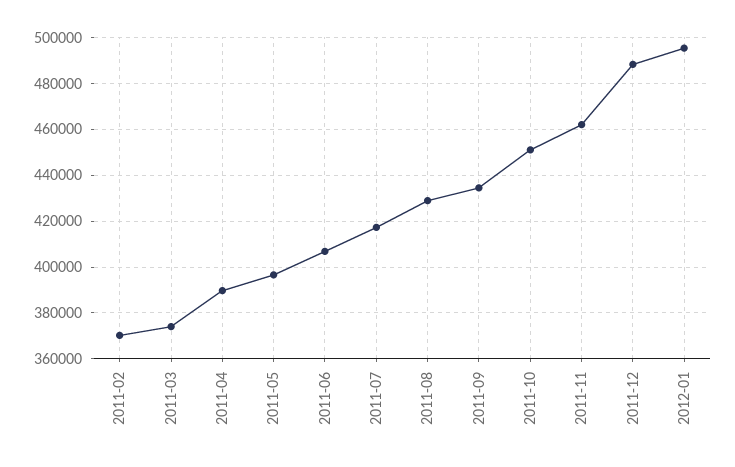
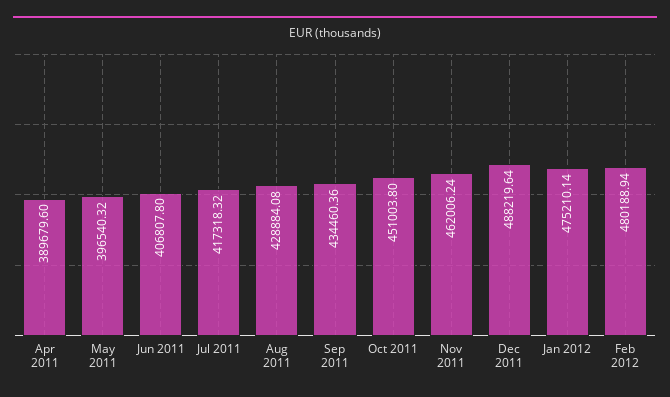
2011-02: 370000 -> none
2011-03: 375000 -> none
2012-01: 495000 -> 475210.14
Feb 2012: none -> 480188.94

